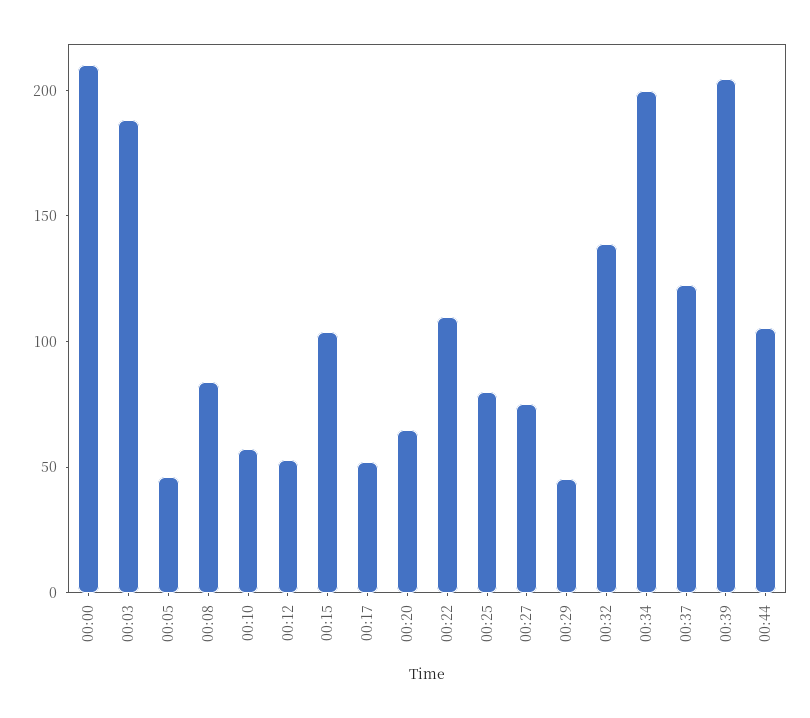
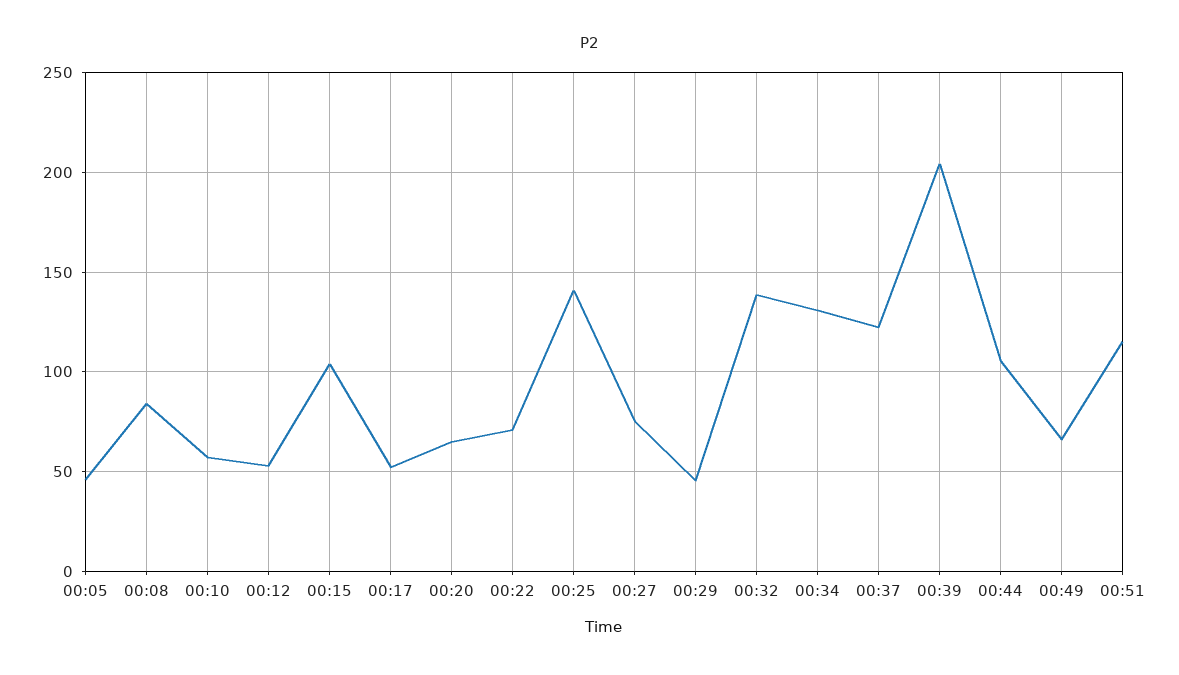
00:00: 210 -> none
00:03: 190 -> none
00:22: 110 -> 70
00:25: 80 -> 140
00:34: 200 -> 130
00:49: none -> 65
00:51: none -> 115

